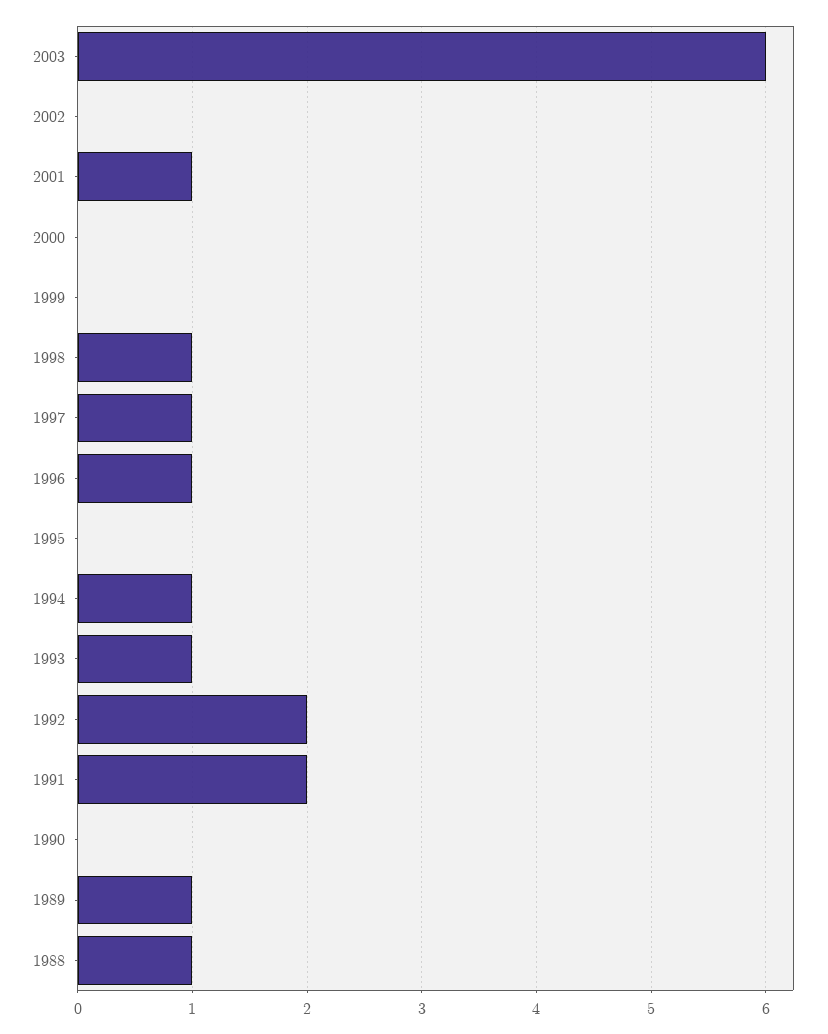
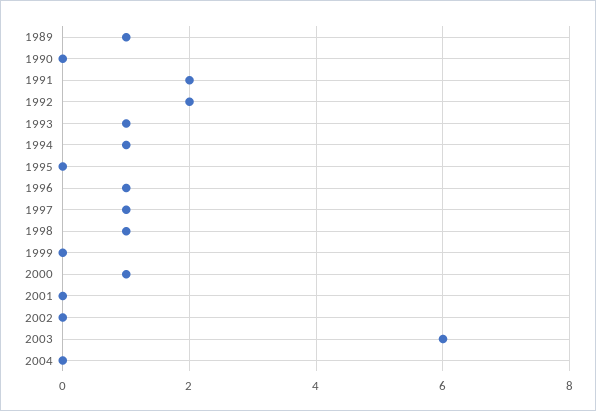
2001: 1 -> 0
2000: 0 -> 1
1988: 1 -> none
2004: none -> 0

